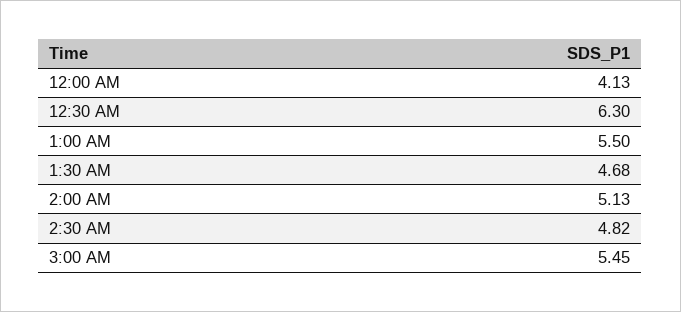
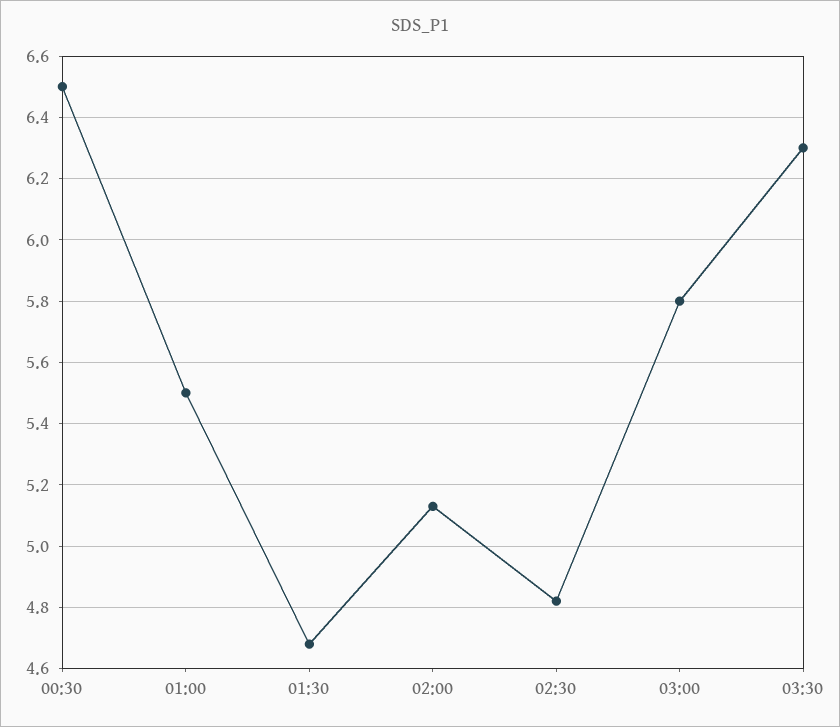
12:00 AM: 4.13 -> none
12:30 AM: 6.3 -> 6.5
3:00 AM: 5.45 -> 5.8
03:30: none -> 6.3

